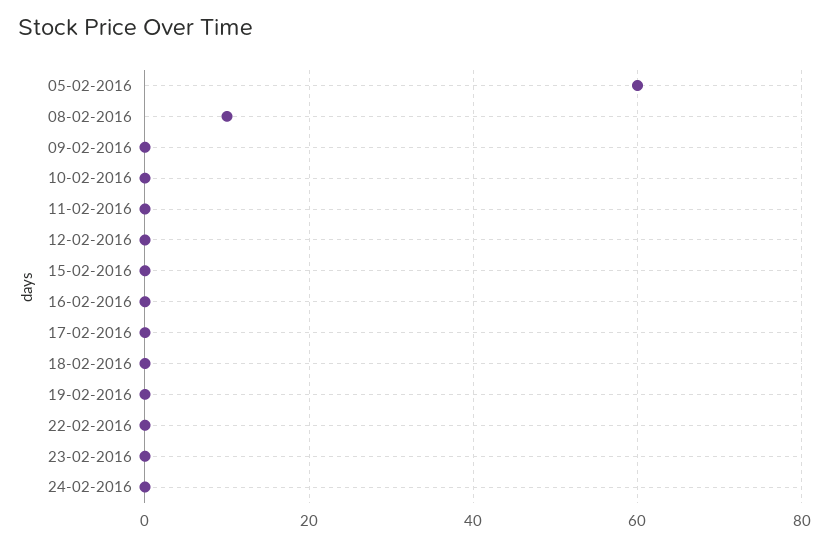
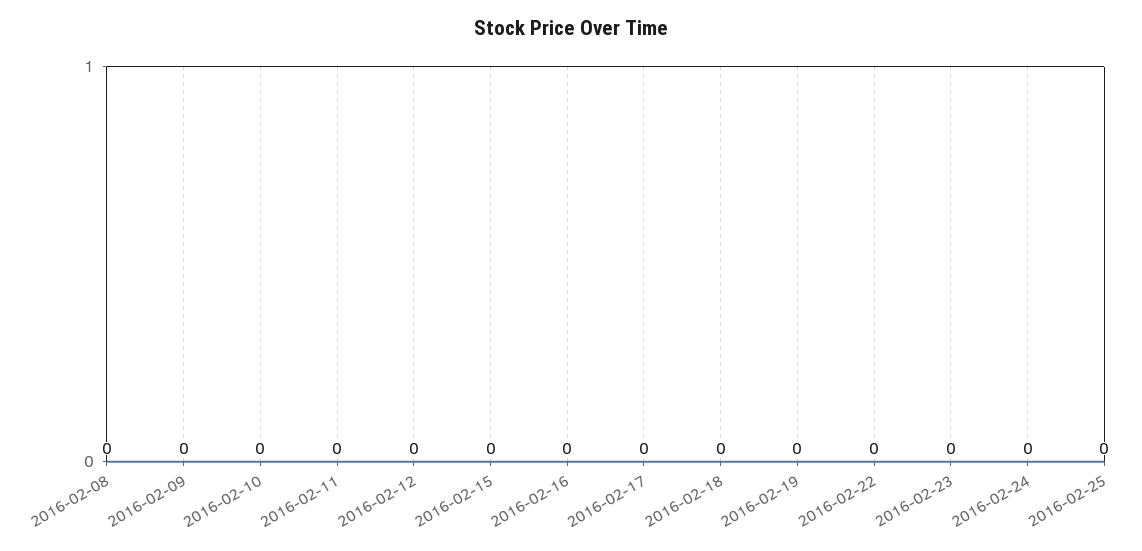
05-02-2016: 60 -> none
08-02-2016: 10 -> 0
2016-02-25: none -> 0

